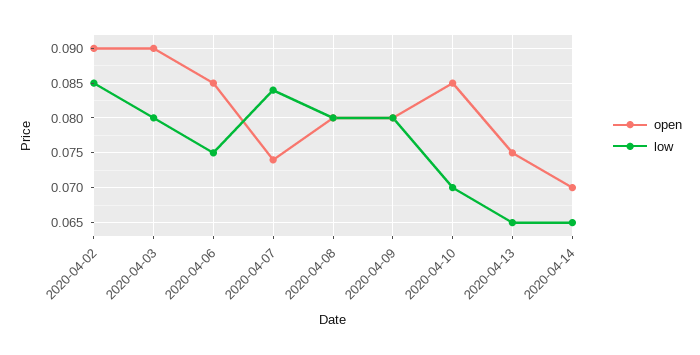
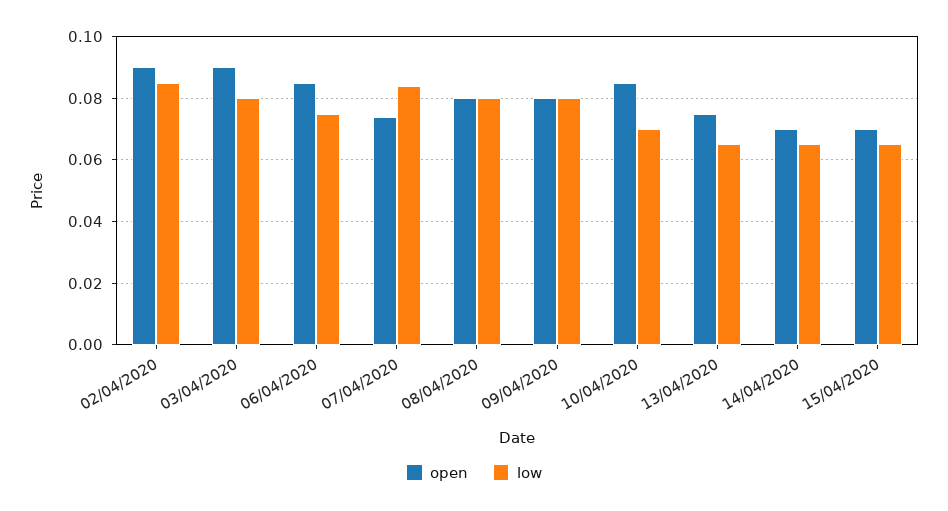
open, 15/04/2020: none -> 0.07
low, 15/04/2020: none -> 0.065

